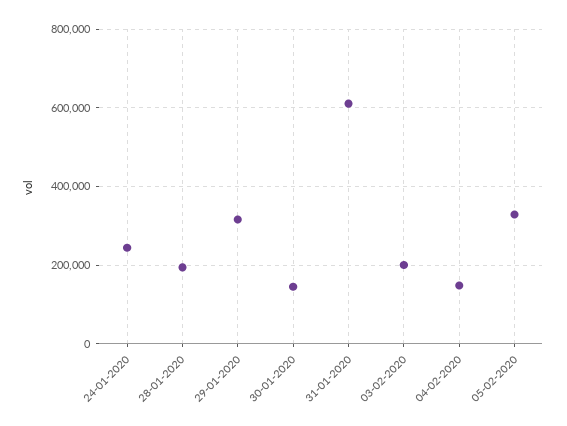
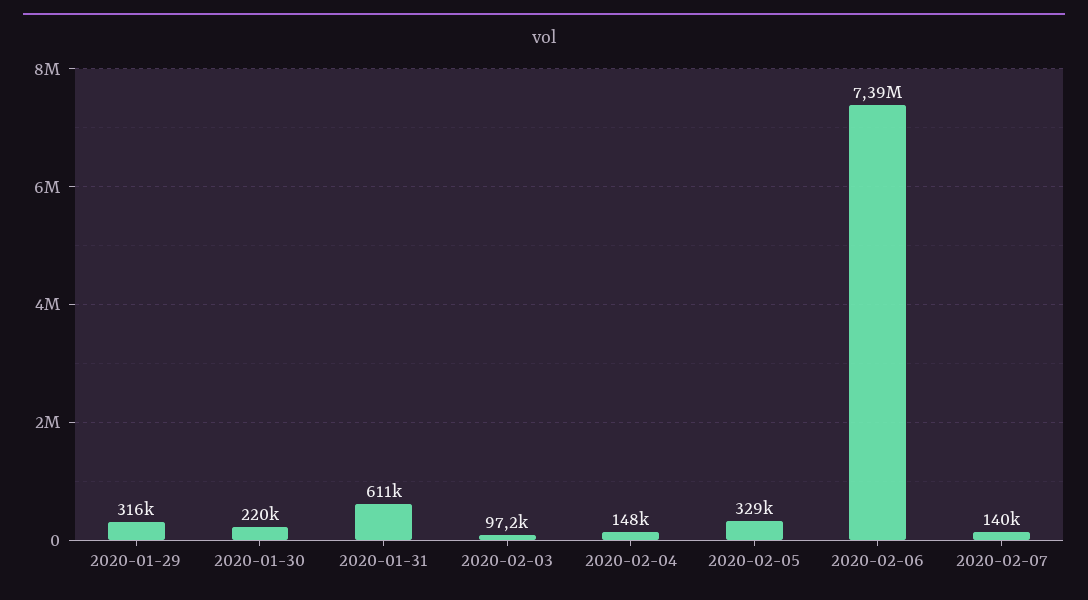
24-01-2020: 240000 -> none
28-01-2020: 200000 -> none
30-01-2020: 140000 -> 220000
03-02-2020: 200000 -> 97200
2020-02-06: none -> 7390000
2020-02-07: none -> 140000

